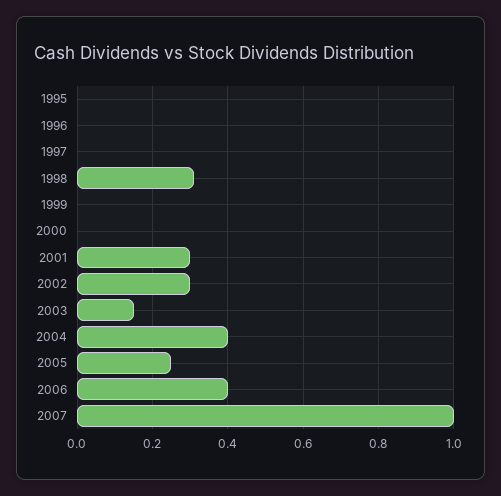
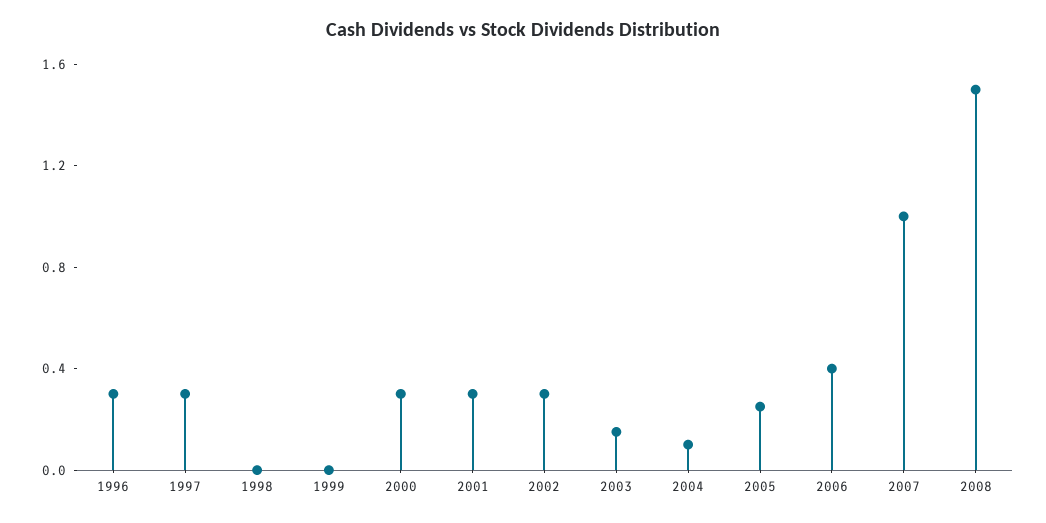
1995: 0 -> none
1996: 0 -> 0.3
1997: 0 -> 0.3
1998: 0.3 -> 0
2000: 0 -> 0.3
2004: 0.4 -> 0.1
2008: none -> 1.5

